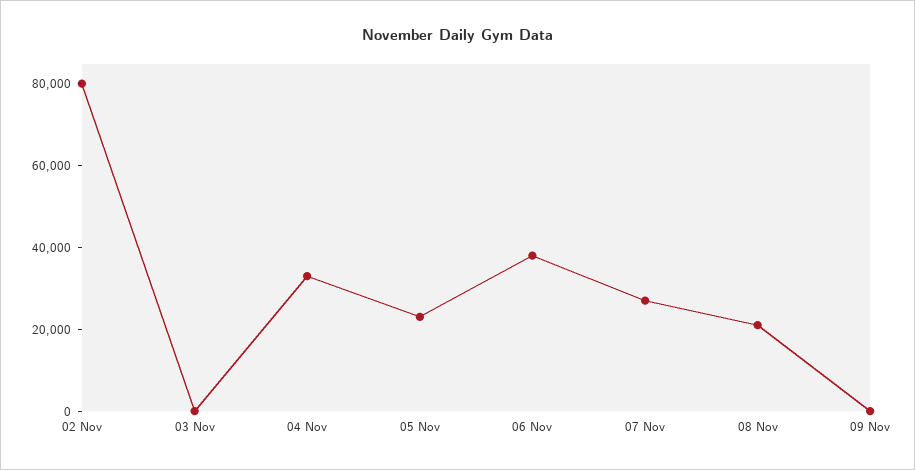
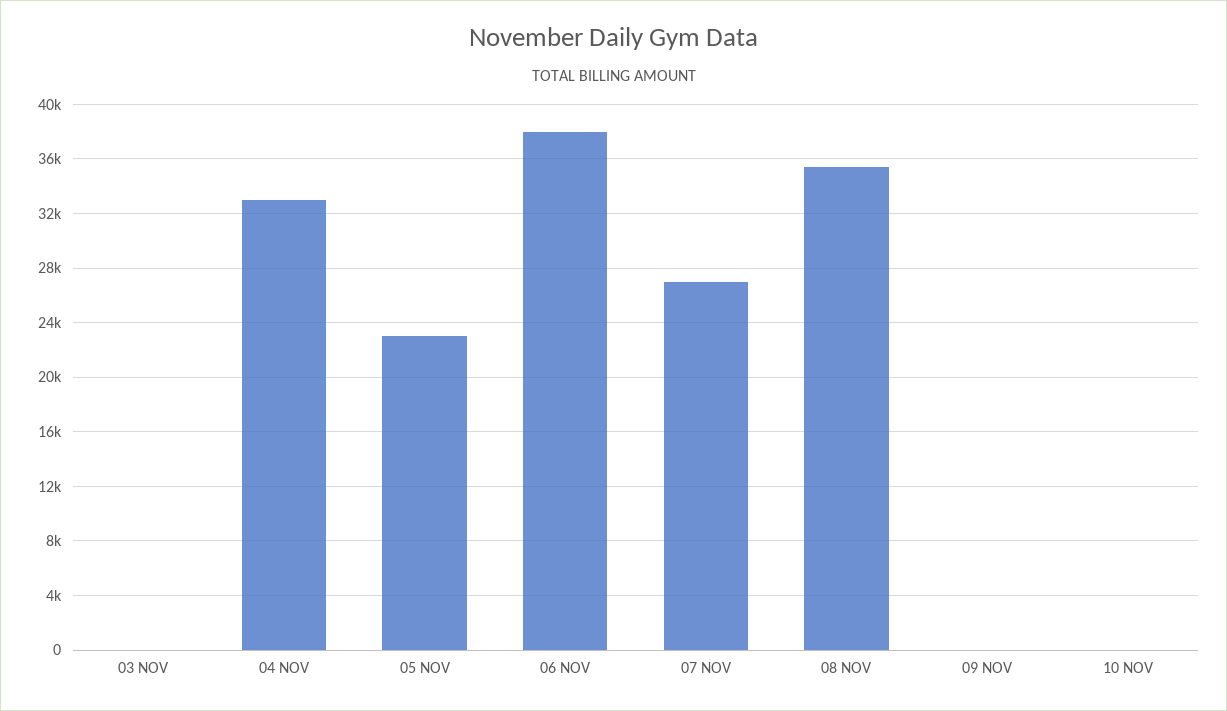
02 Nov: 80000 -> none
08 Nov: 20000 -> 35500
10 NOV: none -> 0

